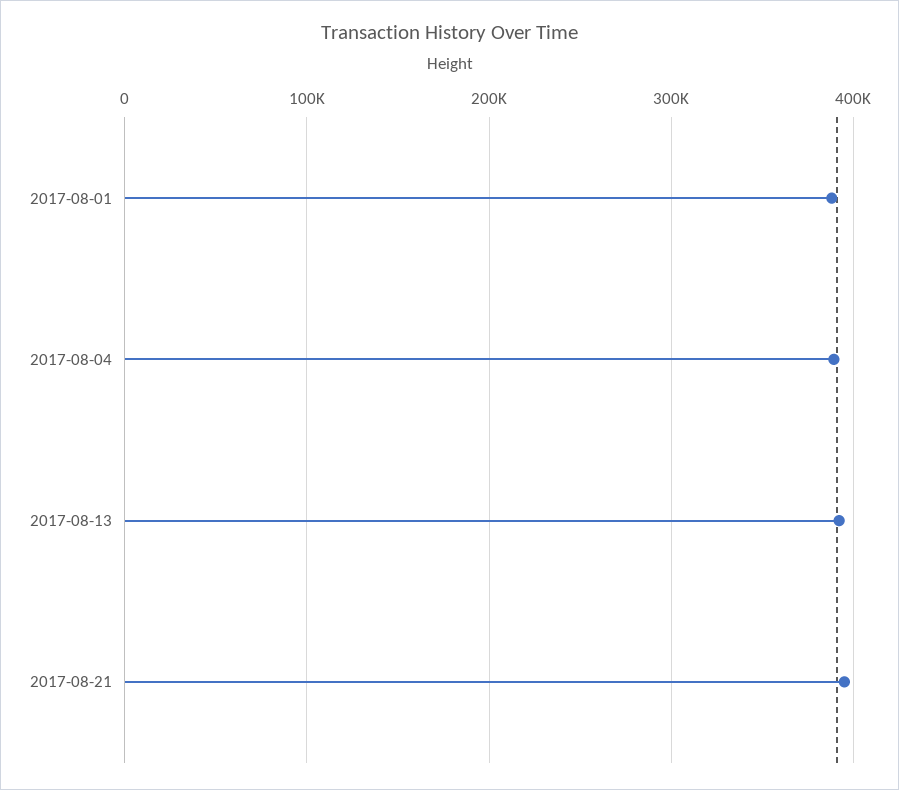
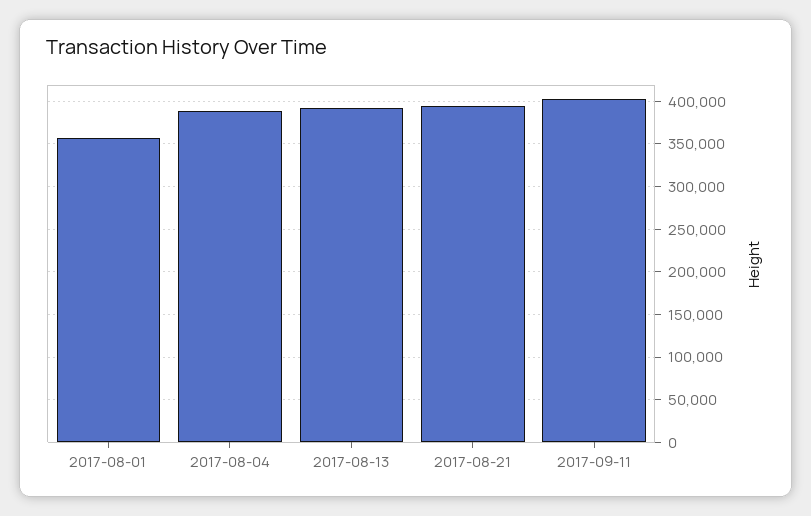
2017-08-01: 390000 -> 360000
2017-09-11: none -> 400000

